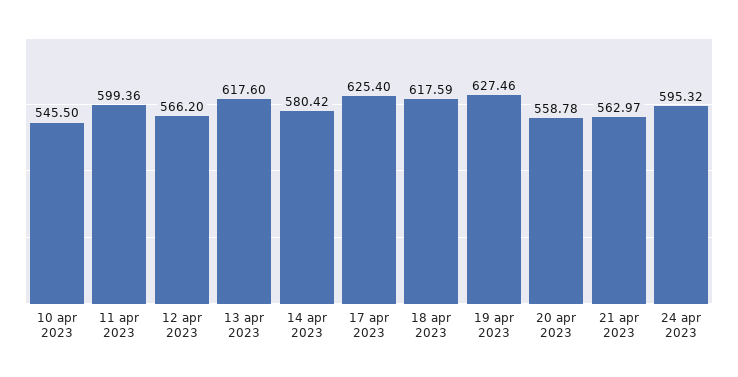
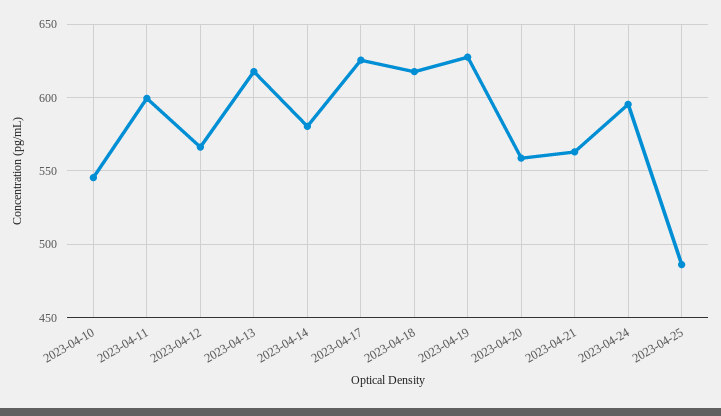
2023-04-25: none -> 485

